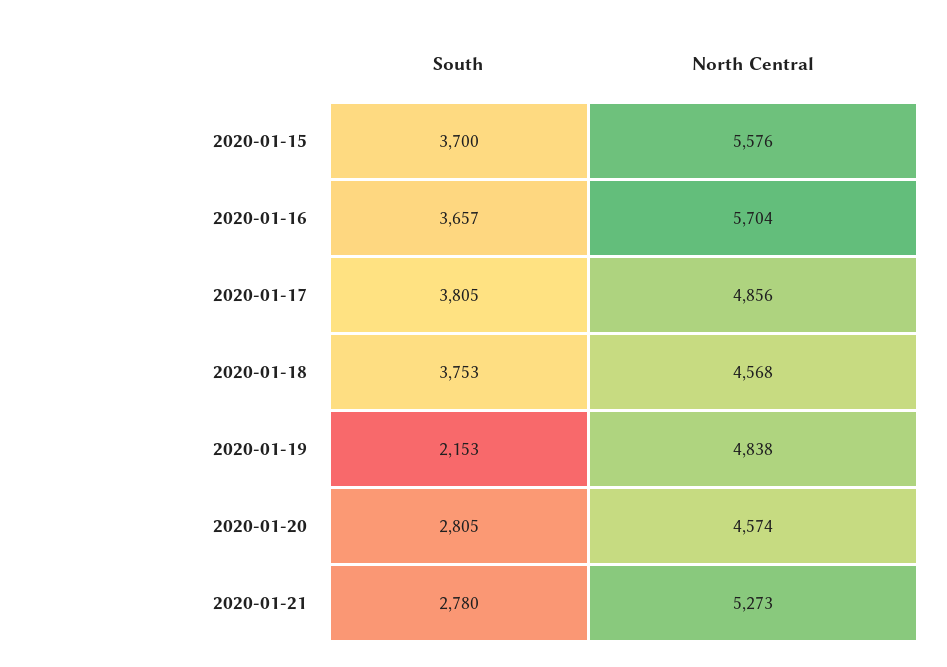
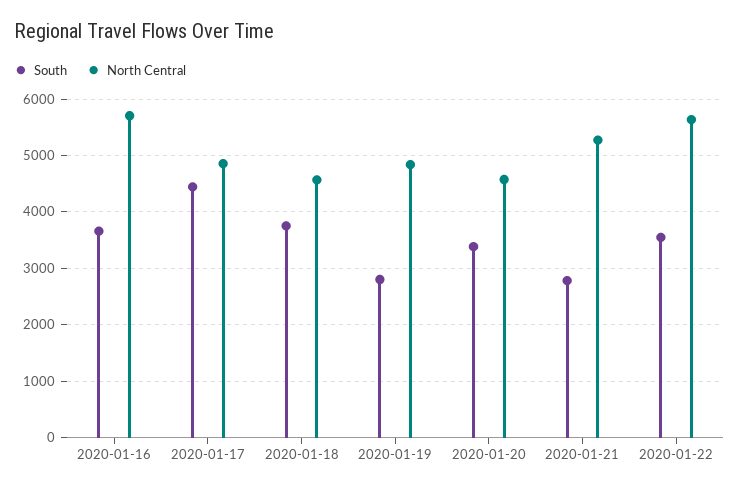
South, 2020-01-15: 3700 -> none
North Central, 2020-01-15: 5576 -> none
South, 2020-01-17: 3805 -> 4400
South, 2020-01-19: 2153 -> 2800
South, 2020-01-20: 2805 -> 3400
South, 2020-01-22: none -> 3600
North Central, 2020-01-22: none -> 5600

